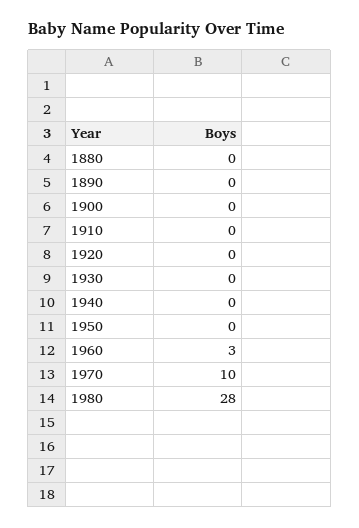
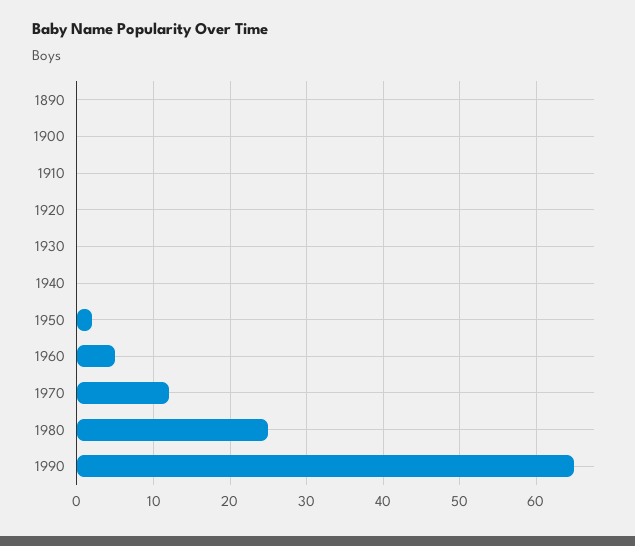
1880: 0 -> none
1950: 0 -> 2
1960: 3 -> 5
1970: 10 -> 12
1980: 28 -> 25
1990: none -> 65

